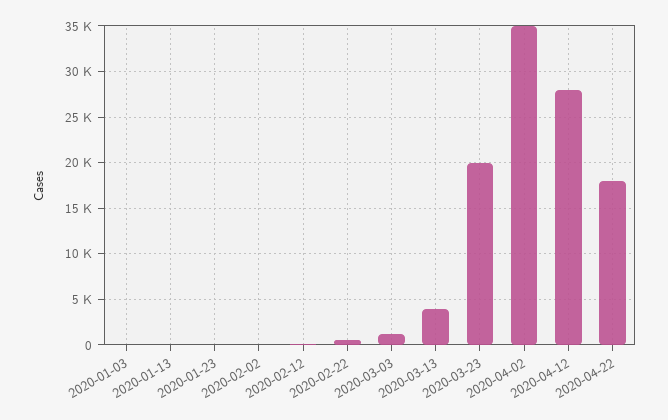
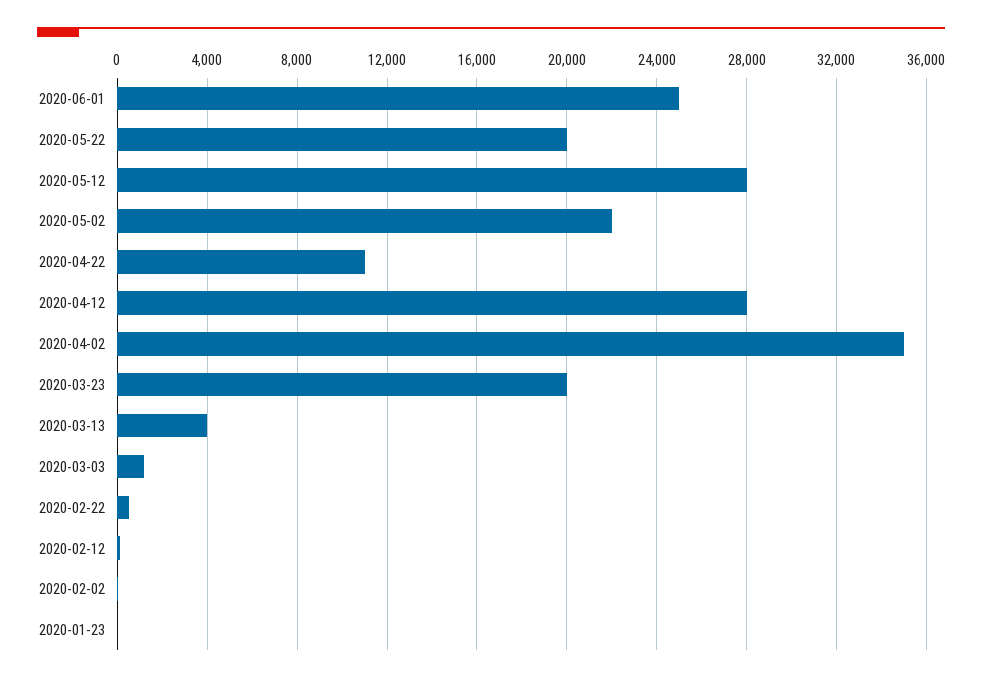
2020-01-03: 0 -> none
2020-01-13: 0 -> none
2020-04-22: 18000 -> 11000
2020-06-01: none -> 25000
2020-05-22: none -> 20000
2020-05-12: none -> 28000
2020-05-02: none -> 22000

